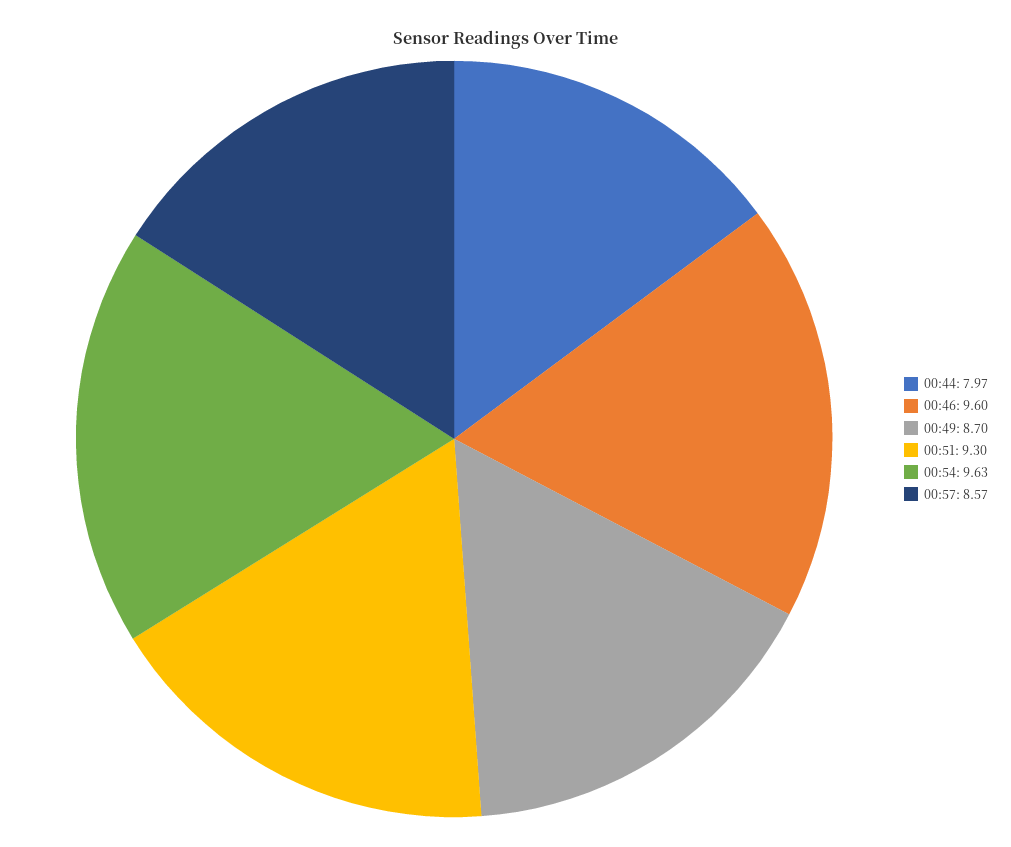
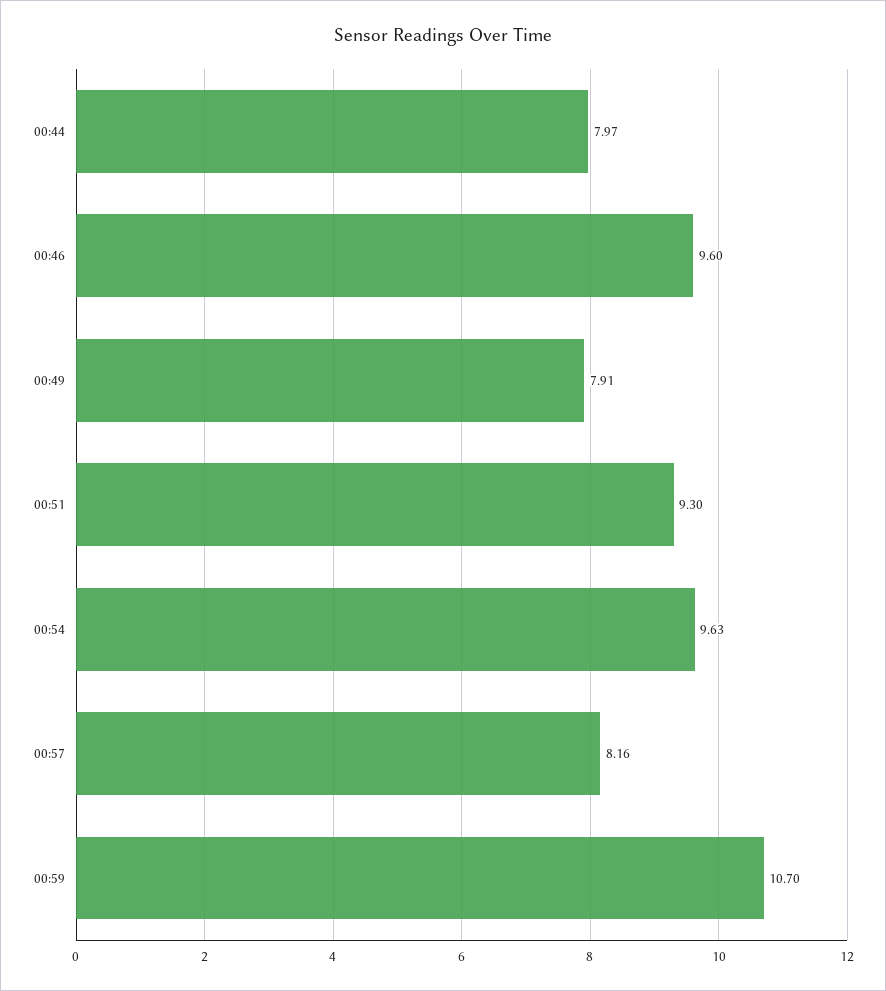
00:49: 8.7 -> 7.91
00:57: 8.57 -> 8.16
00:59: none -> 10.7

